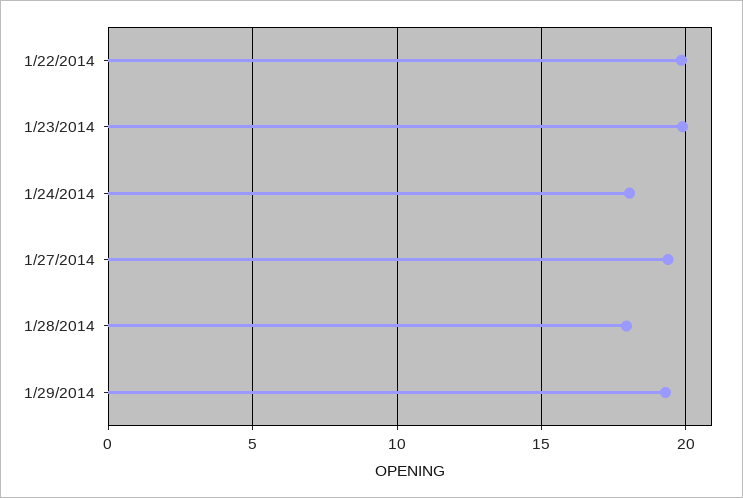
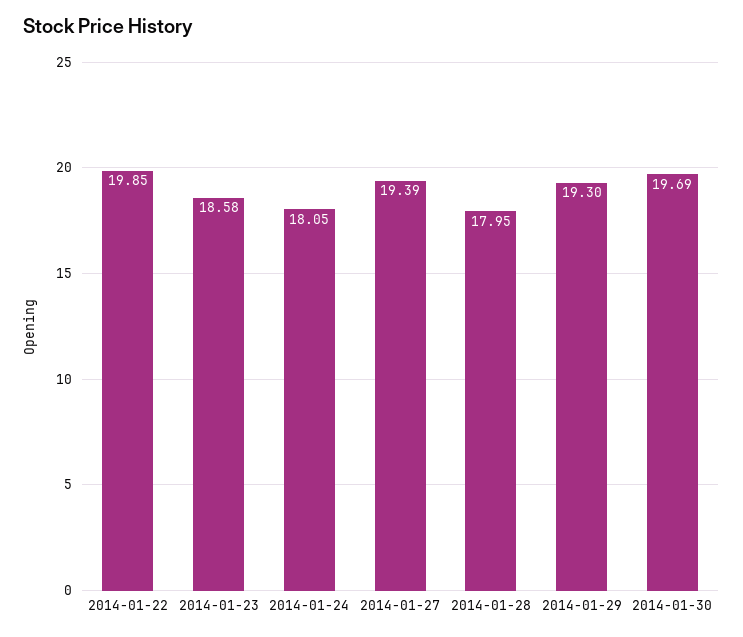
1/23/2014: 20 -> 18.58
2014-01-30: none -> 19.69

